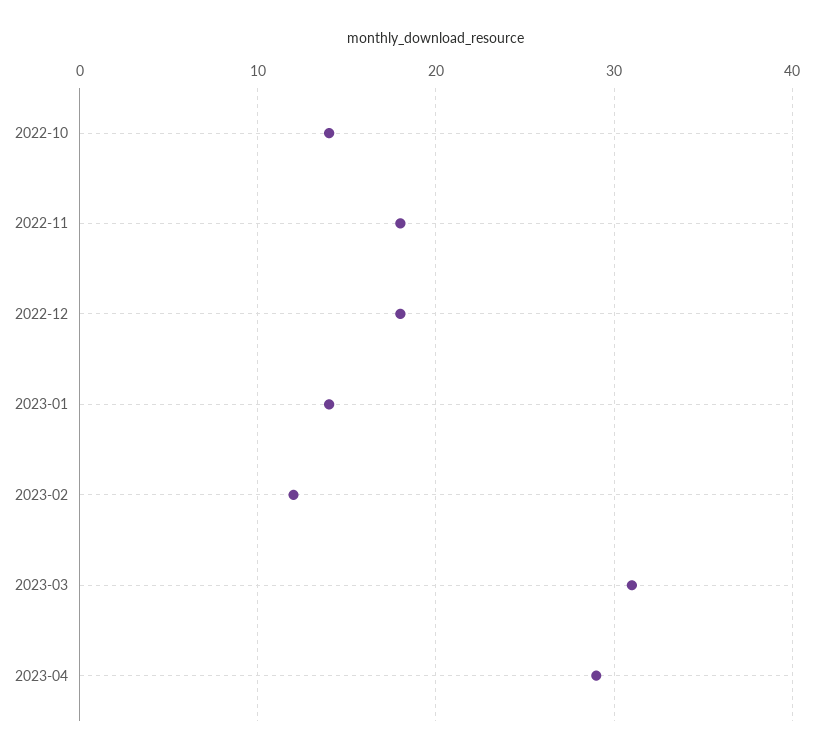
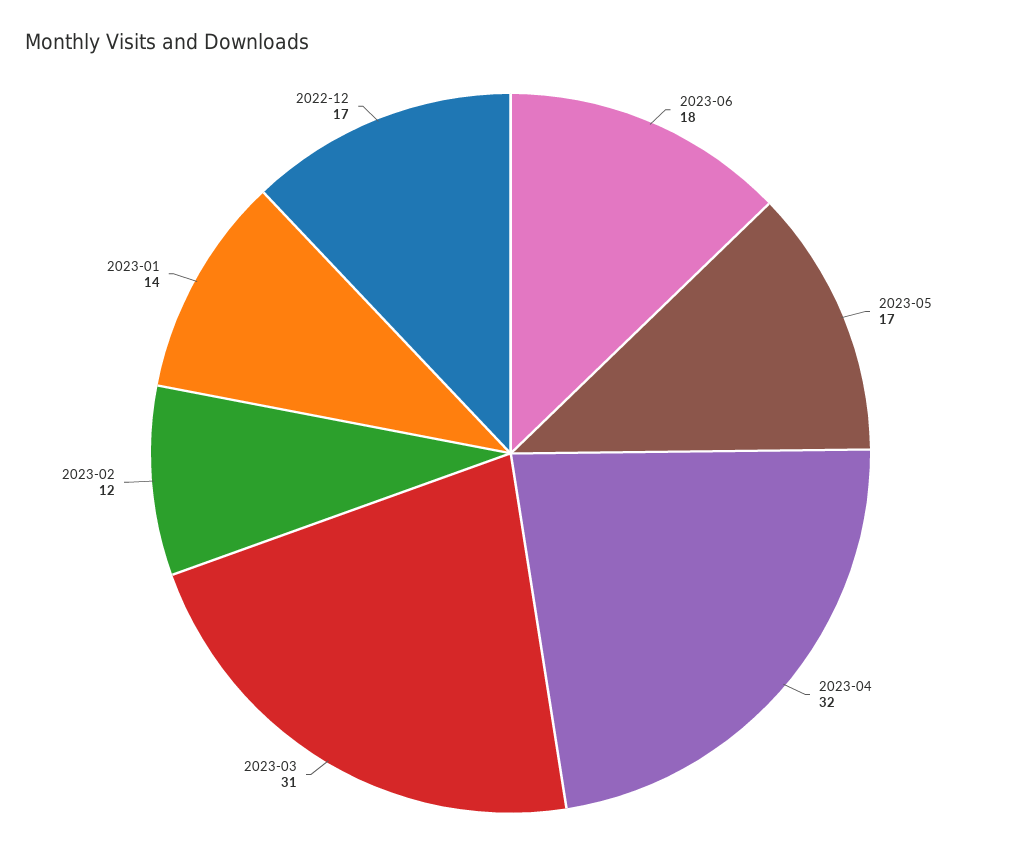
2022-10: 14 -> none
2022-11: 18 -> none
2022-12: 18 -> 17
2023-04: 29 -> 32
2023-06: none -> 18
2023-05: none -> 17

